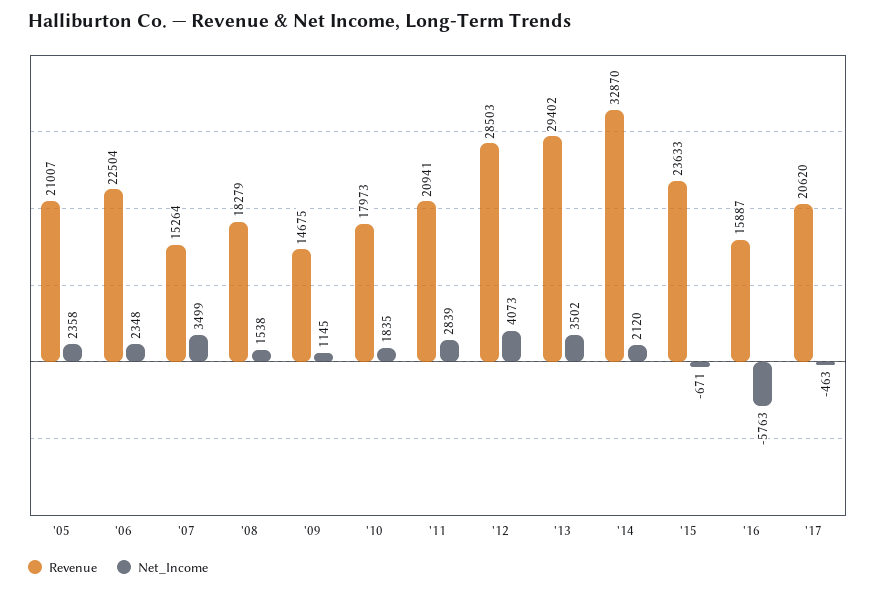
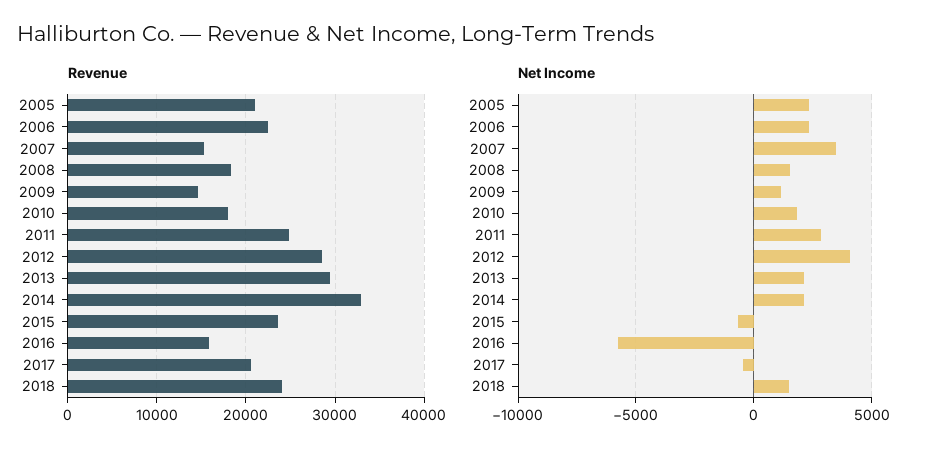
Revenue, '11: 20941 -> 25000
Net_Income, '13: 3502 -> 2000
Revenue, 2018: none -> 24000
Net_Income, 2018: none -> 1500

